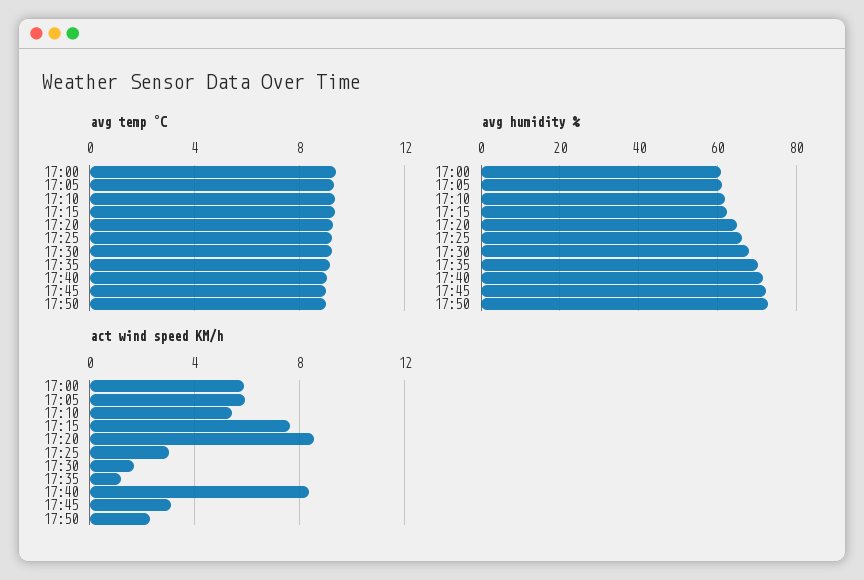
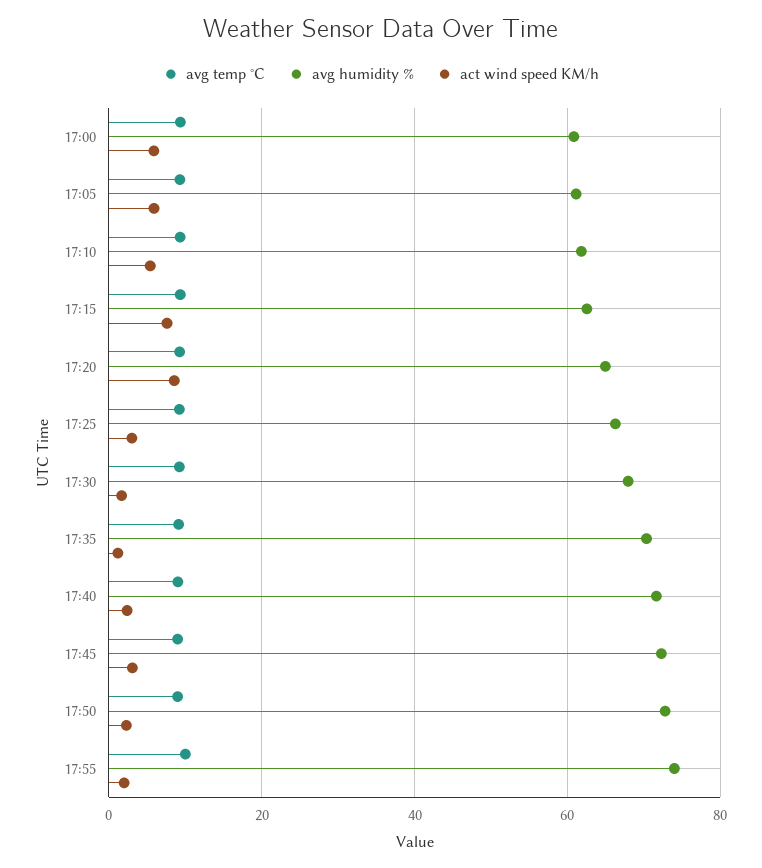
act wind speed KM/h, 17:40: 8.5 -> 2
avg temp °C, 17:55: none -> 10
avg humidity %, 17:55: none -> 74
act wind speed KM/h, 17:55: none -> 2

